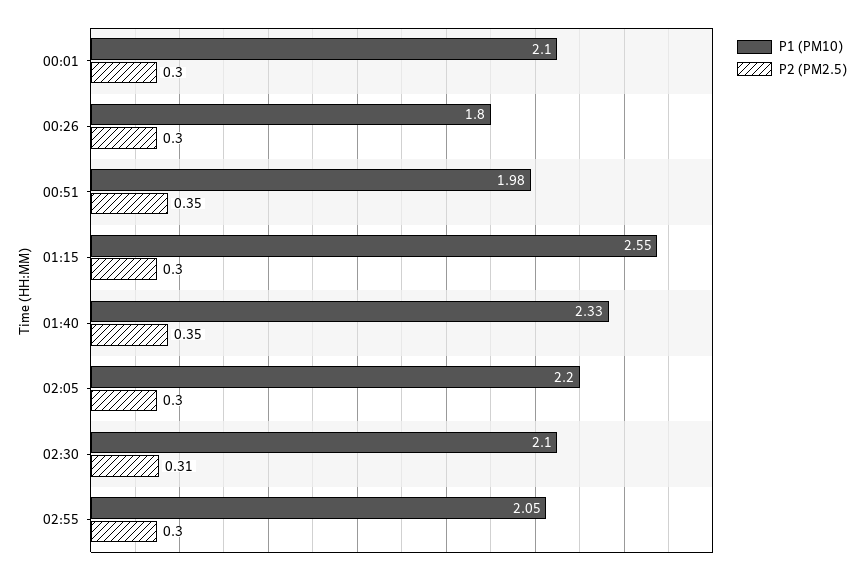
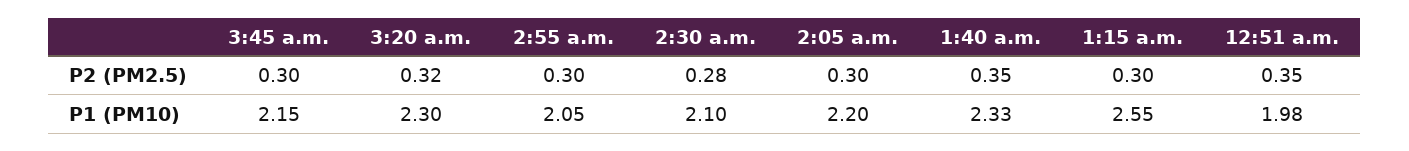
P1 (PM10), 00:01: 2.1 -> none
P2 (PM2.5), 00:01: 0.3 -> none
P1 (PM10), 00:26: 1.8 -> none
P2 (PM2.5), 00:26: 0.3 -> none
P2 (PM2.5), 02:30: 0.31 -> 0.28
P2 (PM2.5), 3:45 a.m.: none -> 0.3
P2 (PM2.5), 3:20 a.m.: none -> 0.32
P1 (PM10), 3:45 a.m.: none -> 2.15
P1 (PM10), 3:20 a.m.: none -> 2.3

